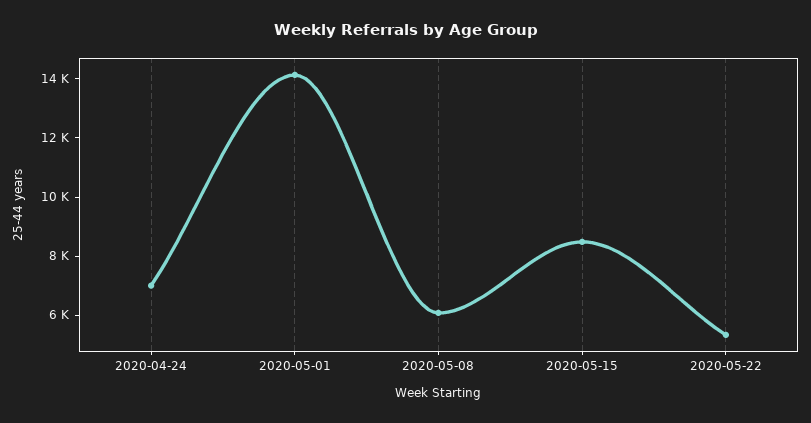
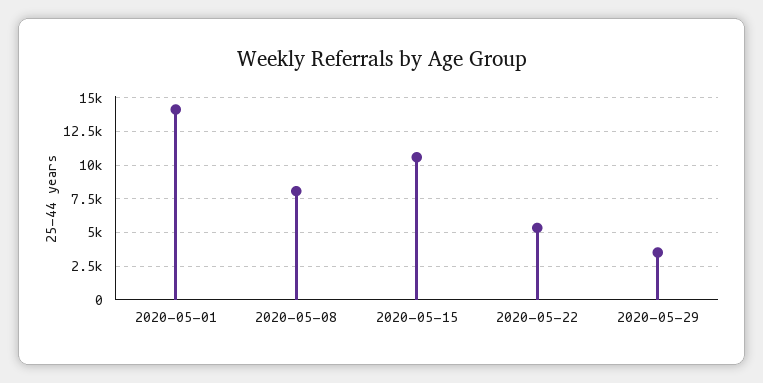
2020-04-24: 7000 -> none
2020-05-08: 6000 -> 8000
2020-05-15: 8500 -> 10500
2020-05-29: none -> 3500

